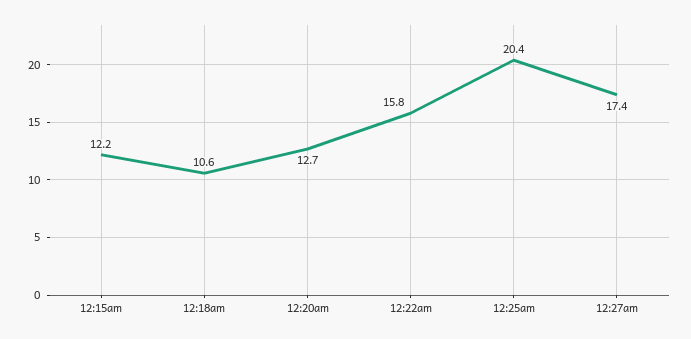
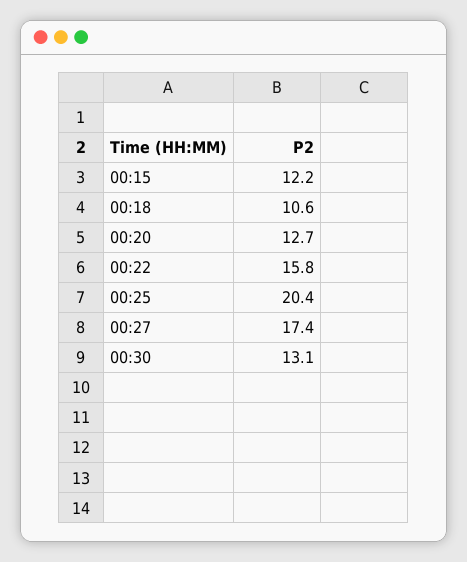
00:30: none -> 13.1

